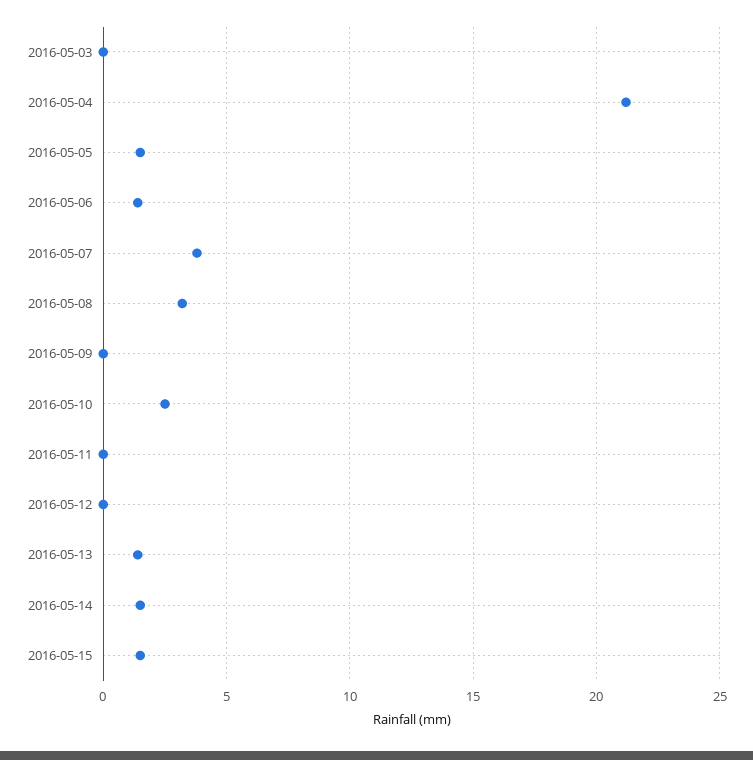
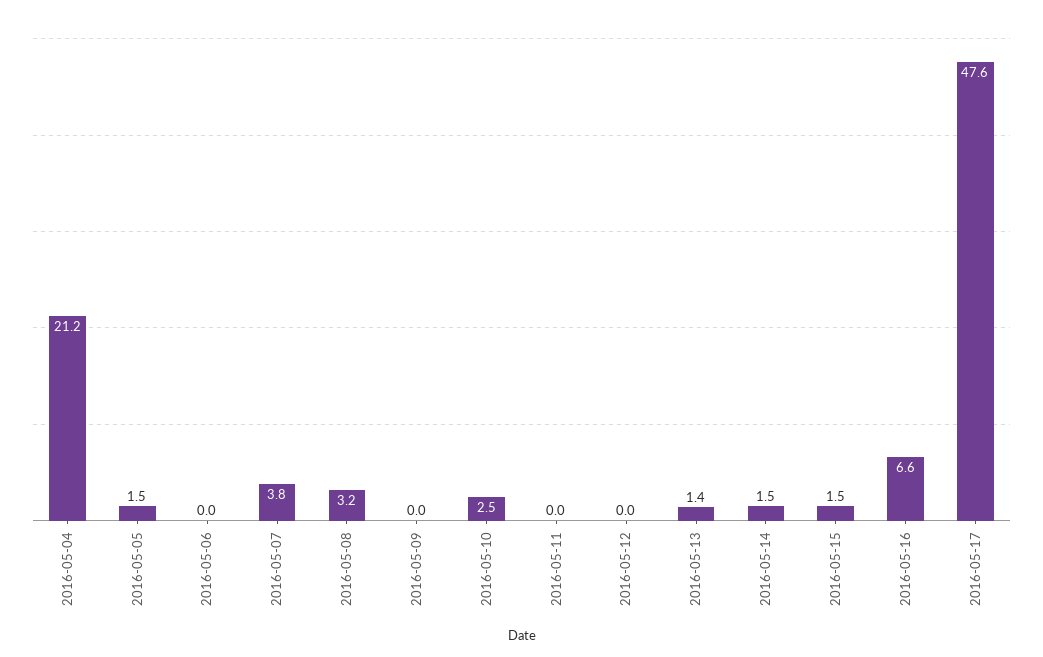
2016-05-03: 0 -> none
2016-05-06: 1.5 -> 0
2016-05-16: none -> 6.6
2016-05-17: none -> 47.6

